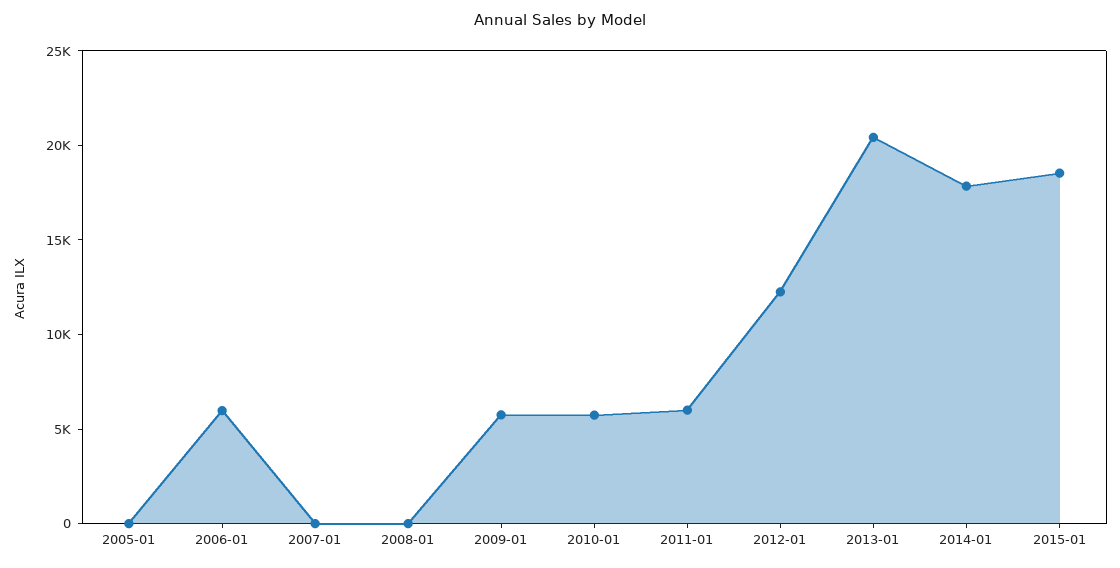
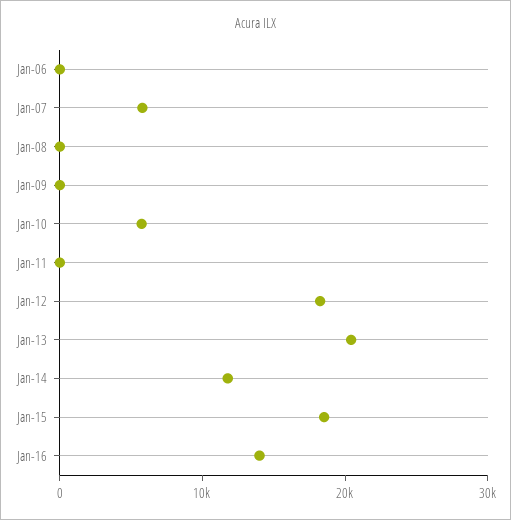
2005-01: 0 -> none
2006-01: 6000 -> 0
2007-01: 0 -> 6000
2009-01: 6000 -> 0
2011-01: 6000 -> 0
2012-01: 12000 -> 18000
2014-01: 18000 -> 12000
Jan-16: none -> 14000

